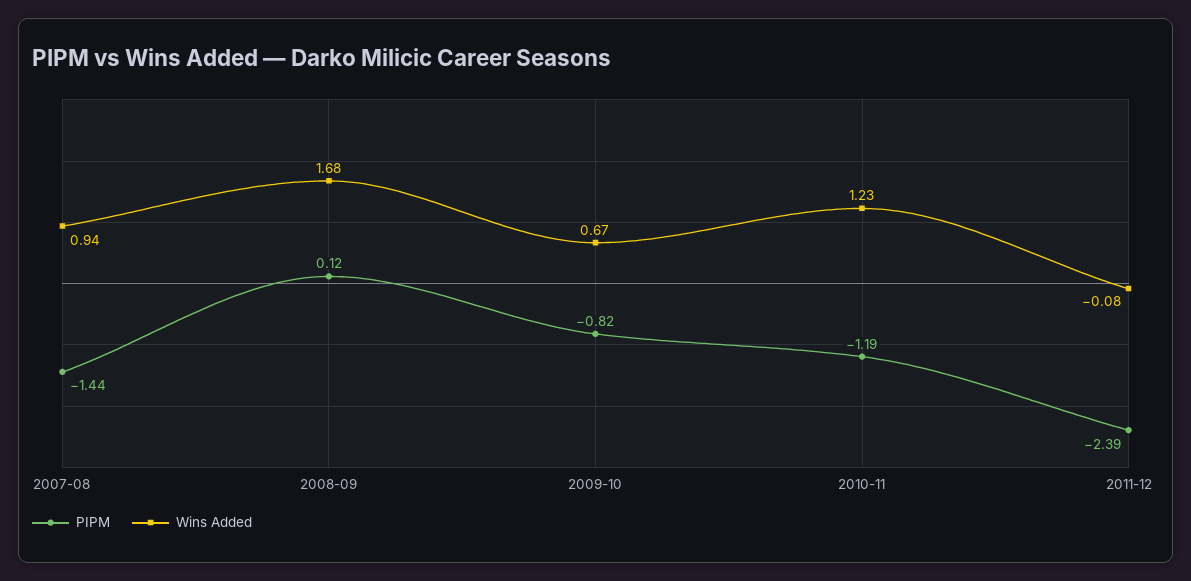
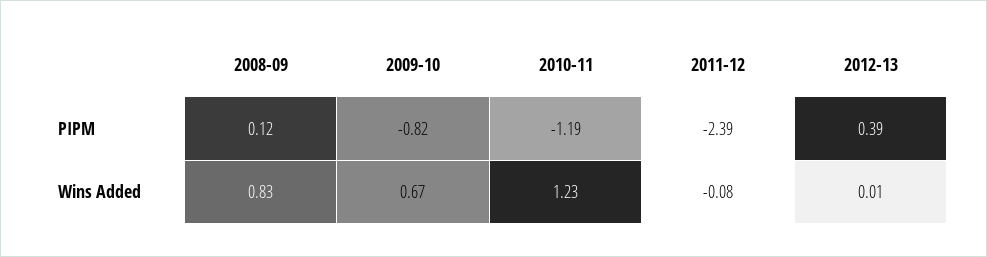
PIPM, 2007-08: -1.44 -> none
Wins Added, 2007-08: 0.94 -> none
Wins Added, 2008-09: 1.68 -> 0.83
PIPM, 2012-13: none -> 0.39
Wins Added, 2012-13: none -> 0.01

